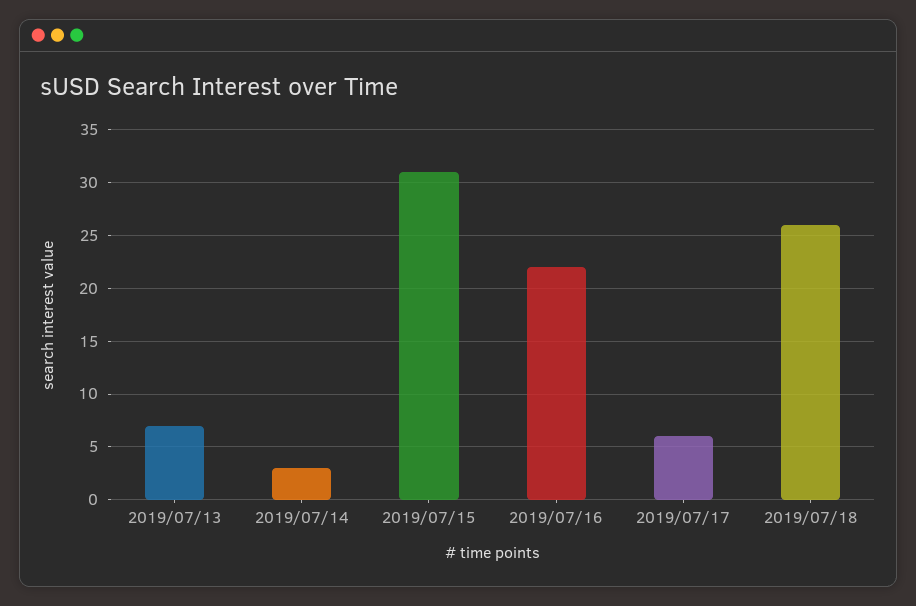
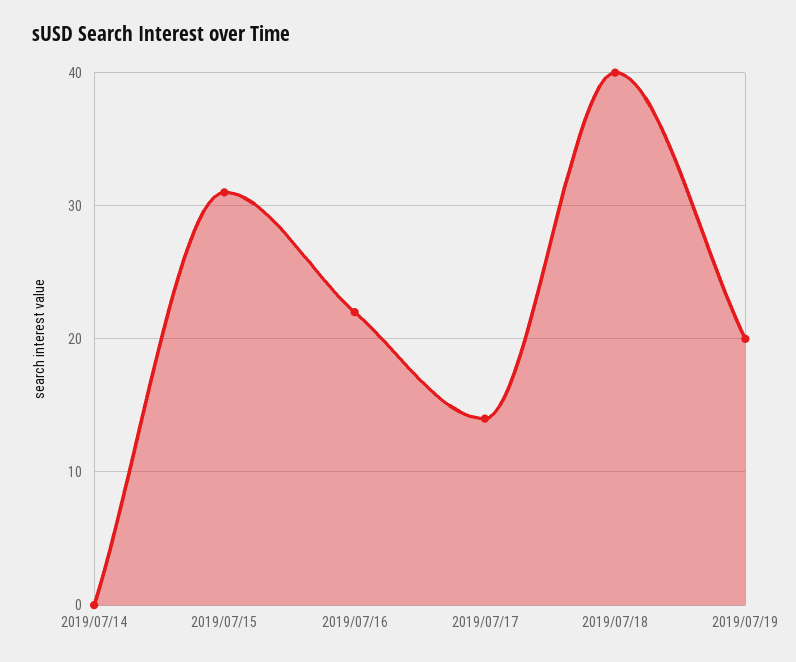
2019/07/13: 7 -> none
2019/07/14: 3 -> 0
2019/07/17: 6 -> 14
2019/07/18: 26 -> 40
2019/07/19: none -> 20

